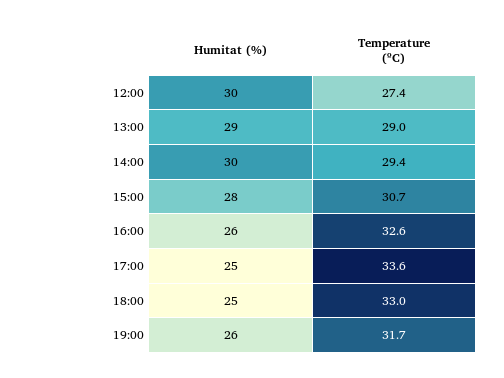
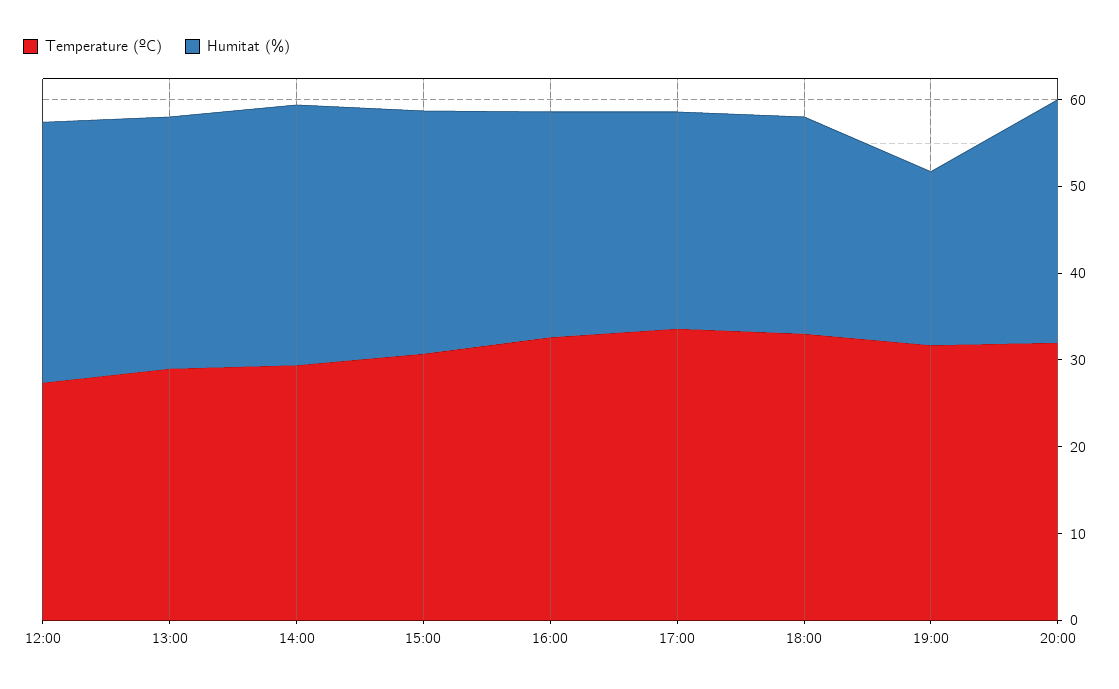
Humitat (%), 19:00: 26 -> 20
Temperature (ºC), 20:00: none -> 32
Humitat (%), 20:00: none -> 28

